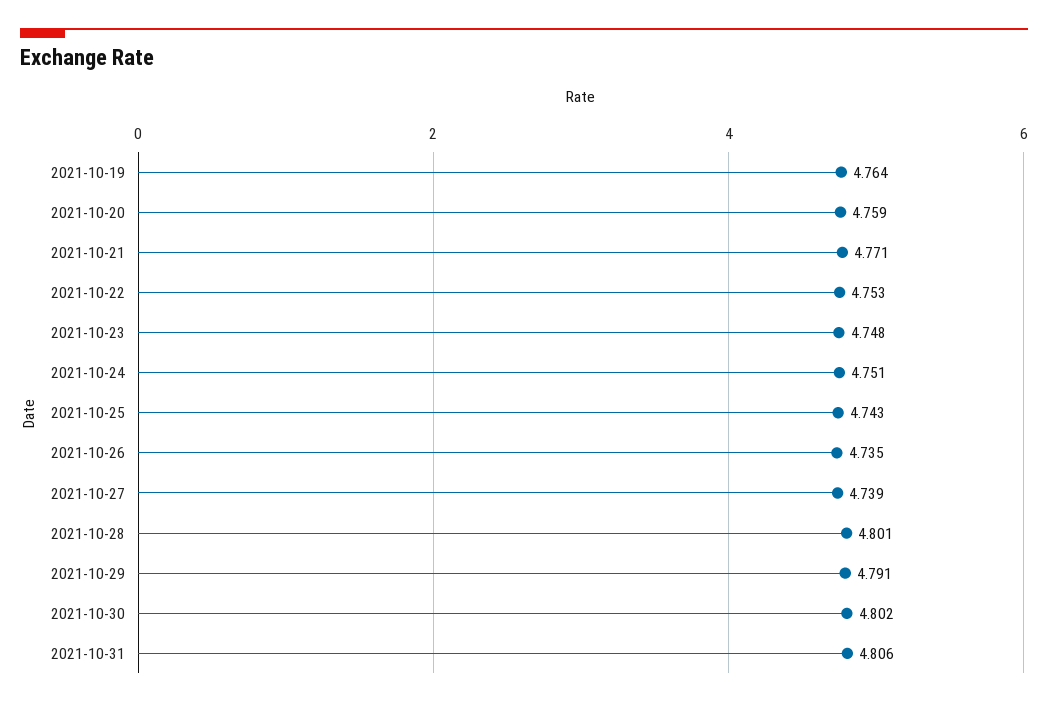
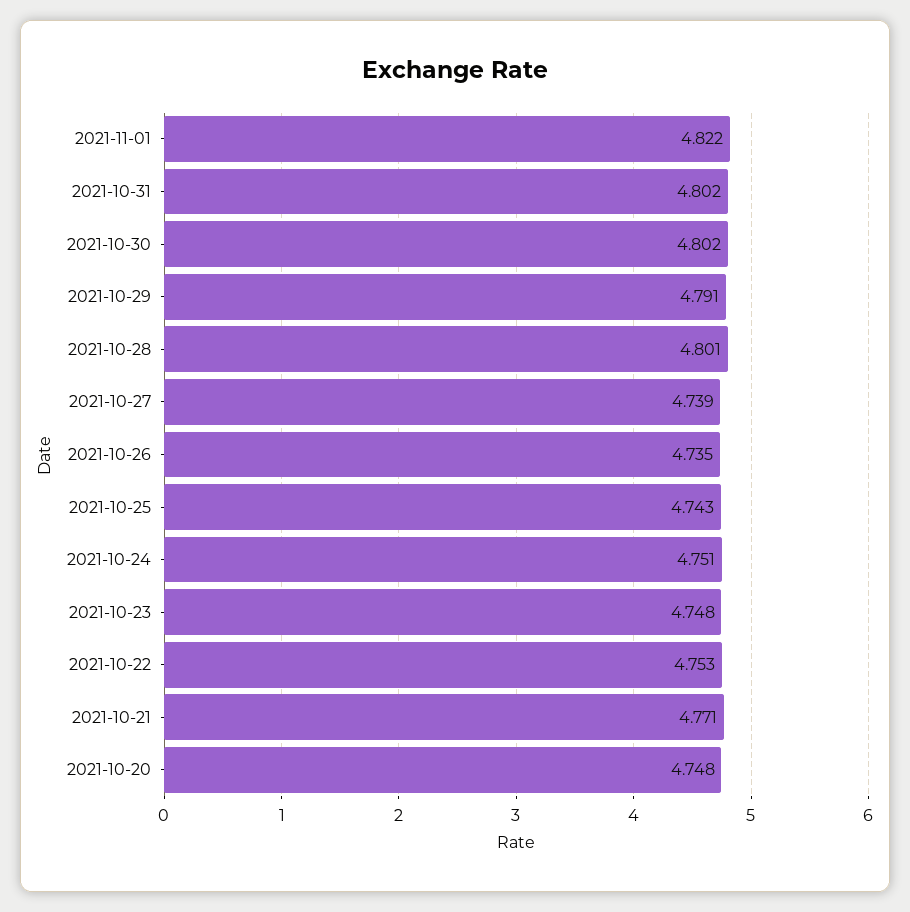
2021-10-19: 4.764 -> none
2021-10-20: 4.759 -> 4.748
2021-10-31: 4.806 -> 4.802
2021-11-01: none -> 4.822

